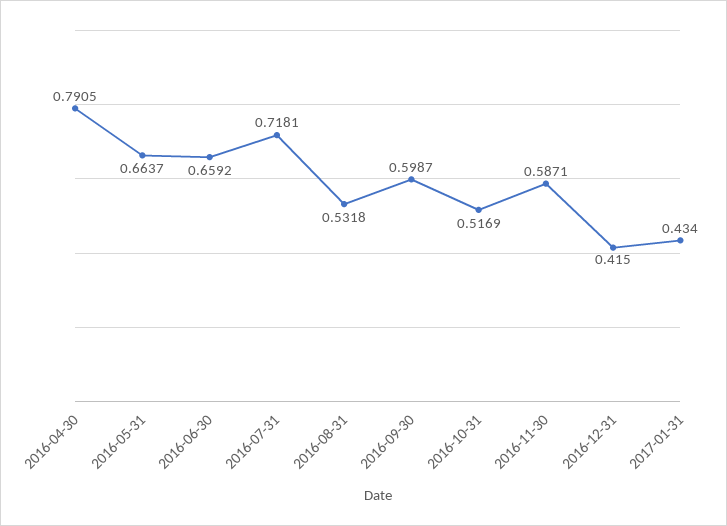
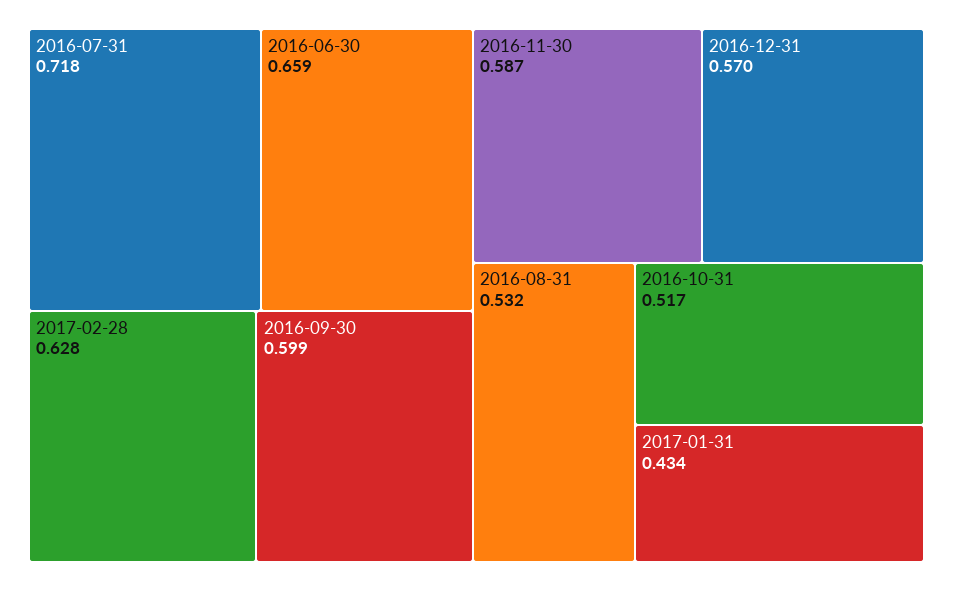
2016-04-30: 0.7905 -> none
2016-05-31: 0.6637 -> none
2016-12-31: 0.415 -> 0.57
2017-02-28: none -> 0.628

